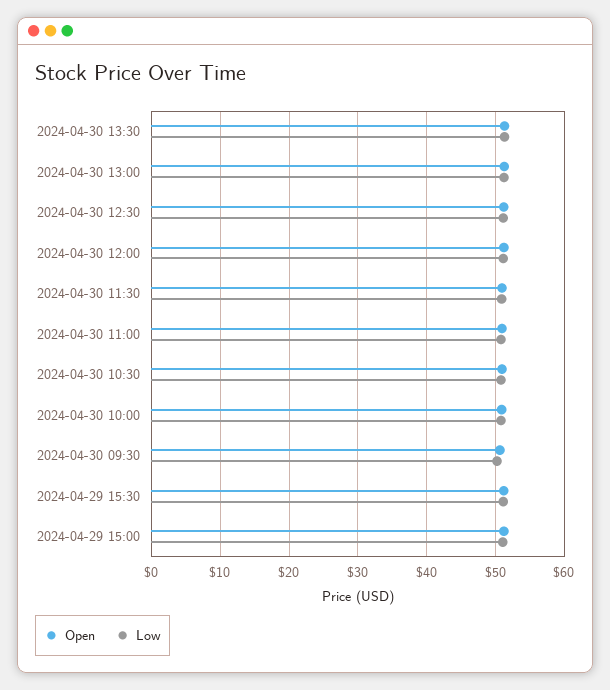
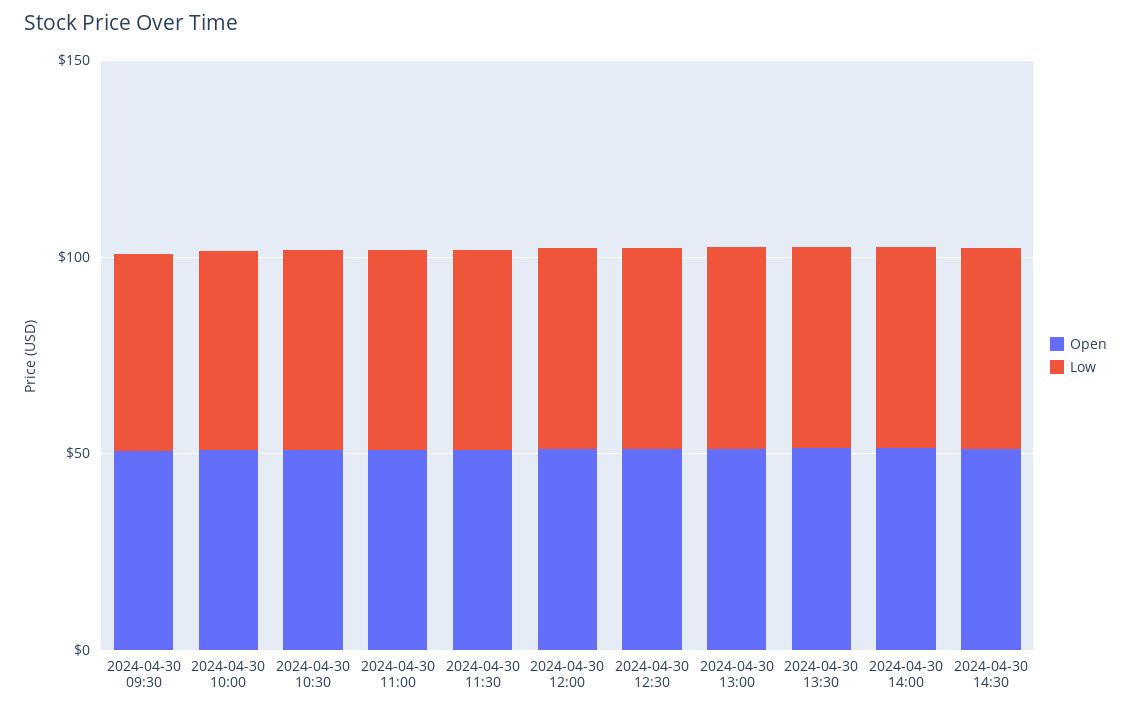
Open, 2024-04-29 15:30: 51 -> none
Low, 2024-04-29 15:30: 51 -> none
Open, 2024-04-29 15:00: 51 -> none
Low, 2024-04-29 15:00: 51 -> none
Open, 2024-04-30 14:00: none -> 50
Low, 2024-04-30 14:00: none -> 50
Open, 2024-04-30 14:30: none -> 50
Low, 2024-04-30 14:30: none -> 50

